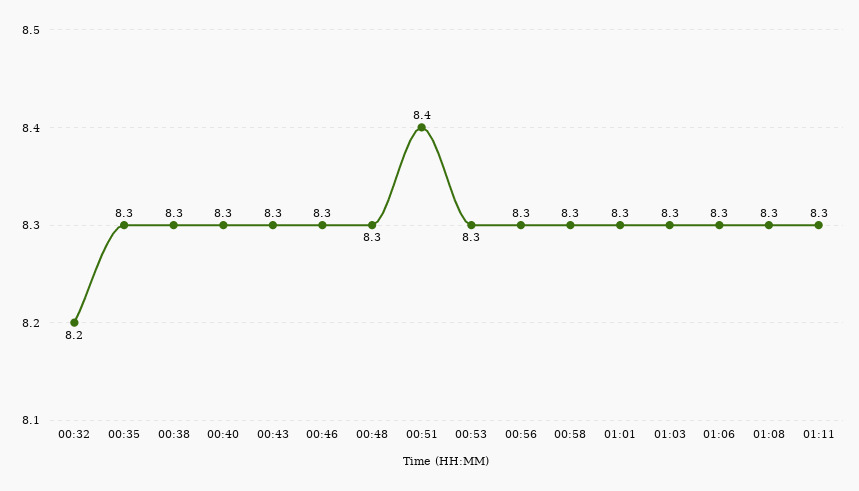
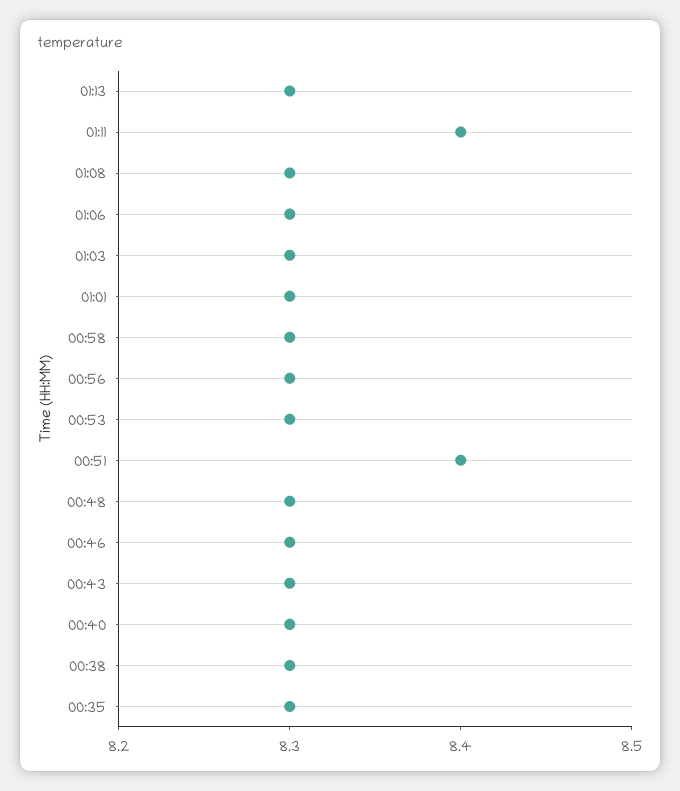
00:32: 8.2 -> none
01:11: 8.3 -> 8.4
01:13: none -> 8.3

